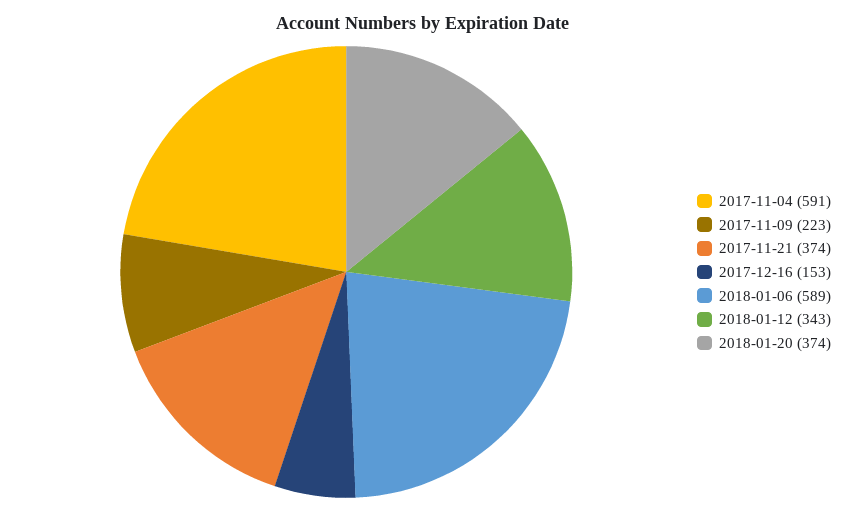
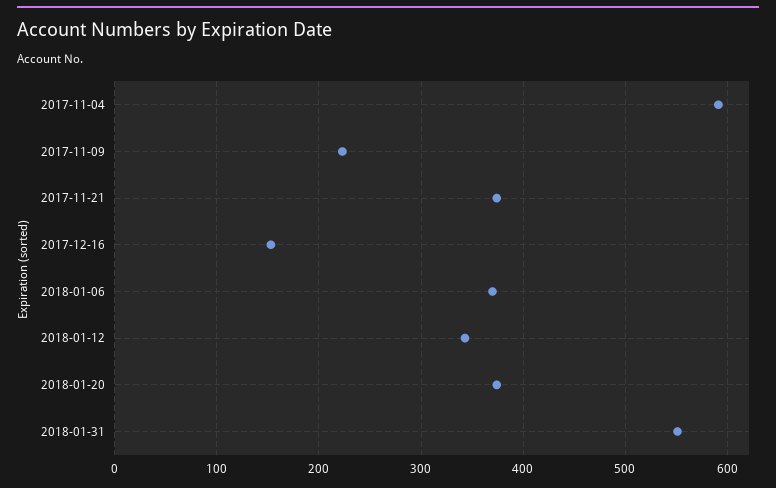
2018-01-06: 589 -> 370
2018-01-31: none -> 550

